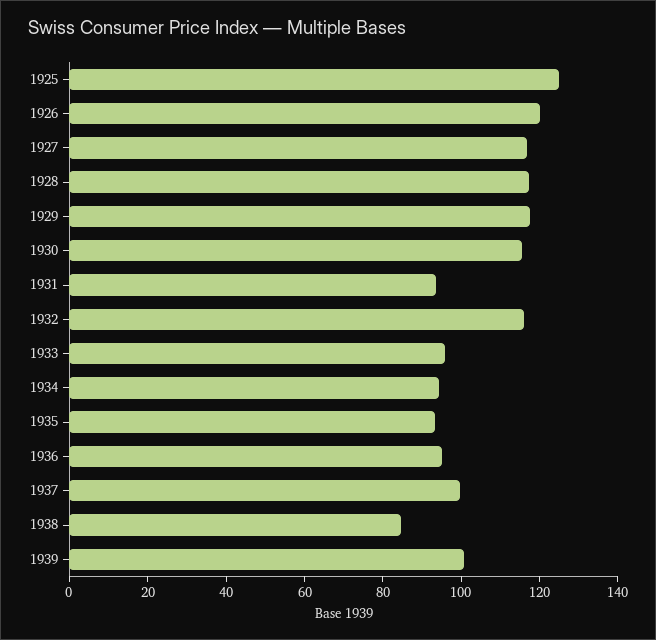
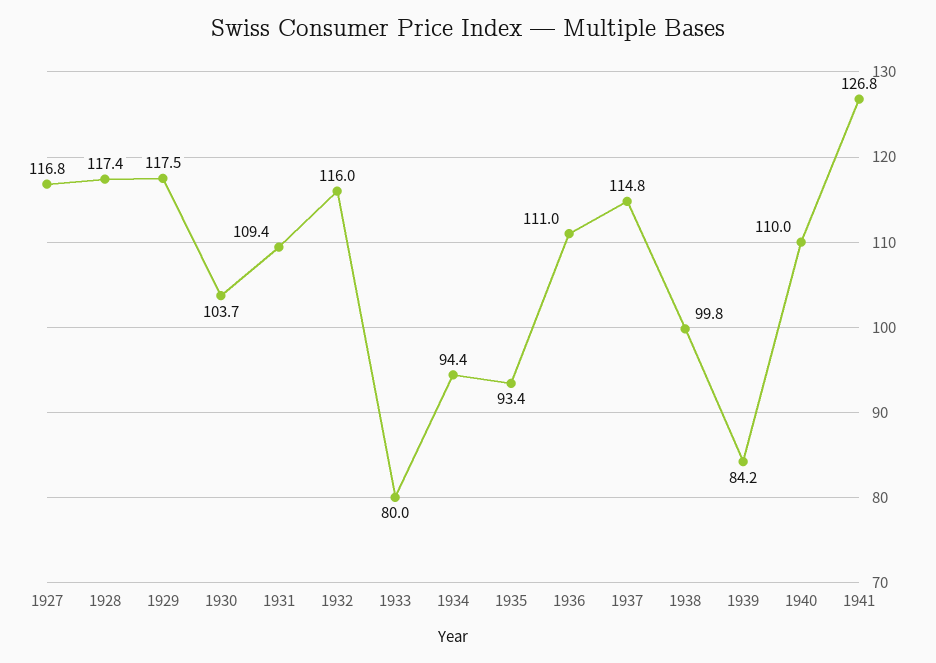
1925: 125 -> none
1926: 120 -> none
1930: 115 -> 103.7
1931: 95 -> 109.4
1933: 95 -> 80
1936: 95 -> 111
1937: 100 -> 114.8
1938: 85 -> 99.8
1939: 100 -> 84.2
1940: none -> 110
1941: none -> 126.8

